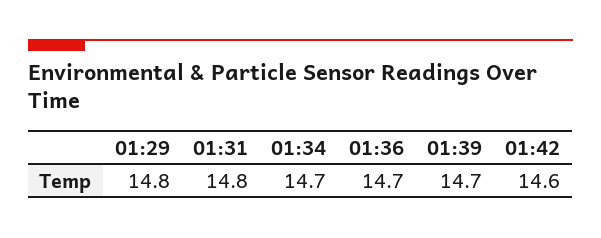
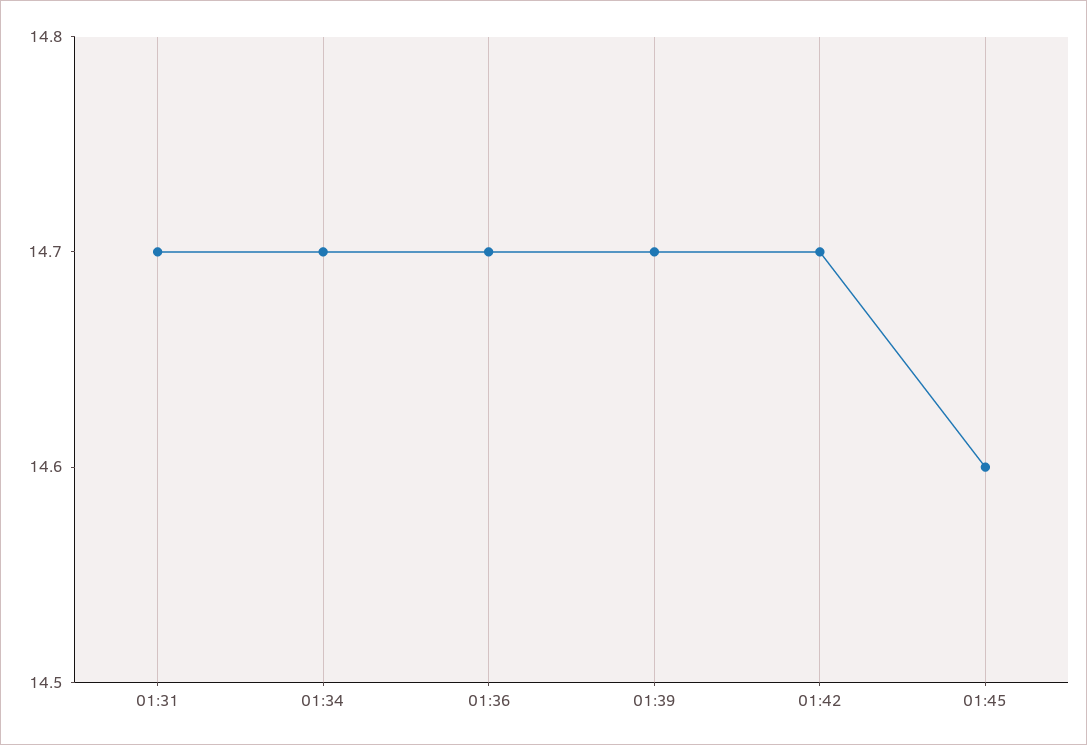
01:29: 14.8 -> none
01:31: 14.8 -> 14.7
01:42: 14.6 -> 14.7
01:45: none -> 14.6

